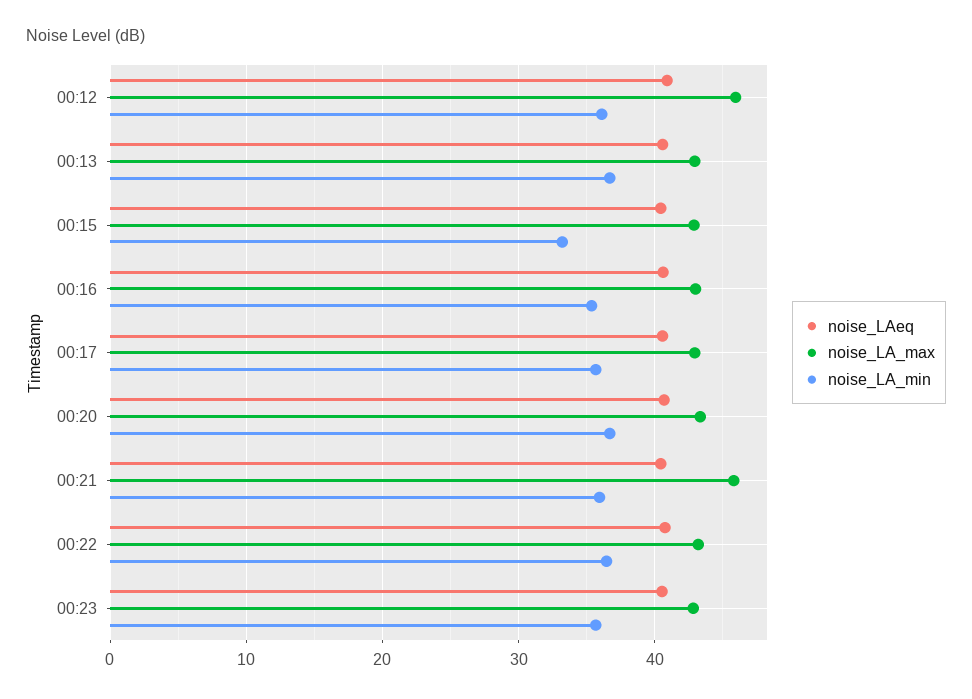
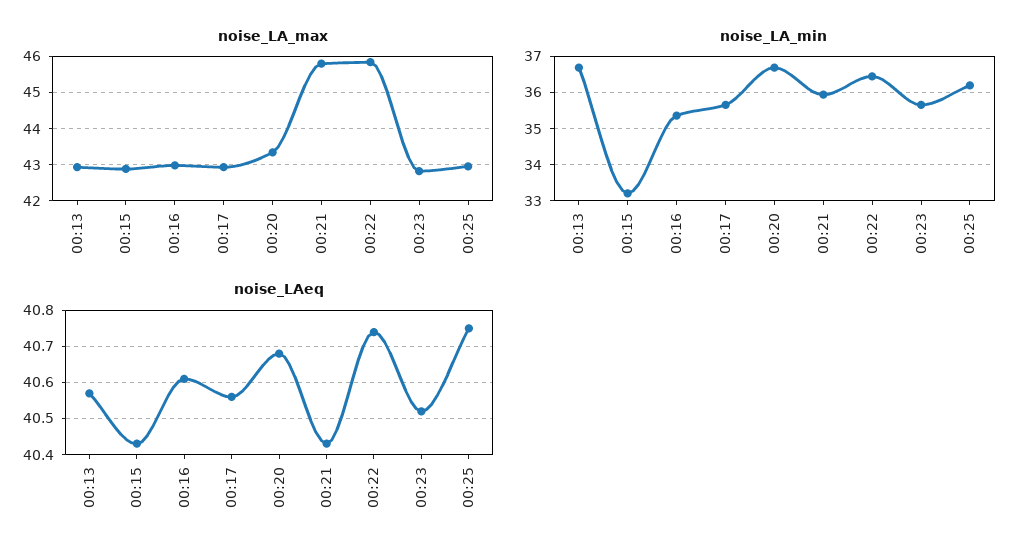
noise_LAeq, 00:12: 41 -> none
noise_LA_max, 00:12: 46 -> none
noise_LA_min, 00:12: 36 -> none
noise_LA_max, 00:22: 43 -> 45.8
noise_LA_max, 00:25: none -> 43
noise_LA_min, 00:25: none -> 36.2
noise_LAeq, 00:25: none -> 40.75

